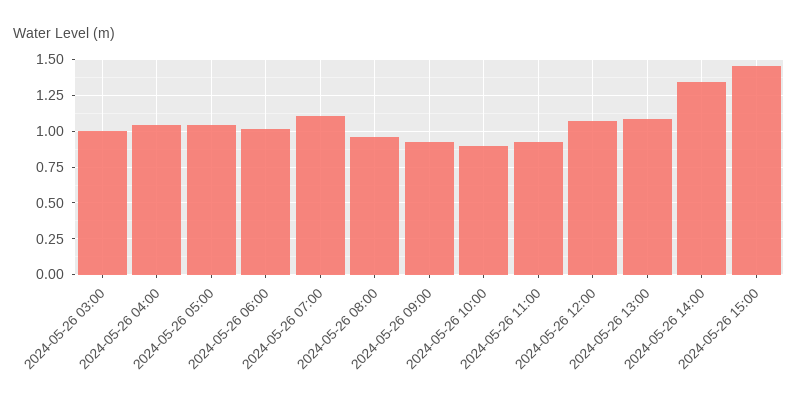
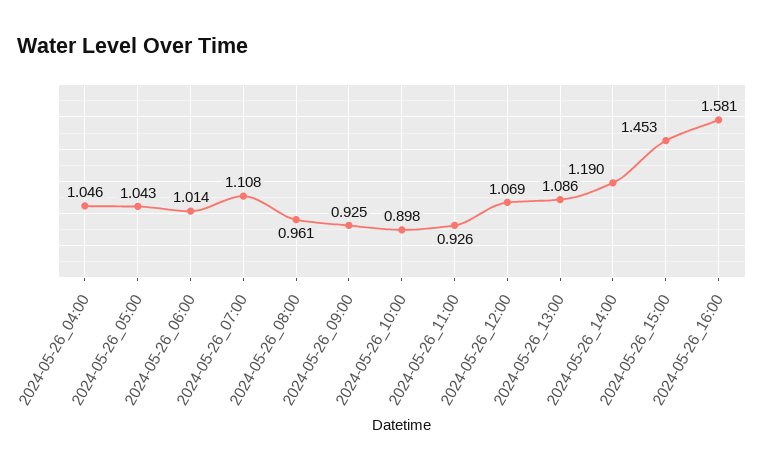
2024-05-26 03:00: 1 -> none
2024-05-26 14:00: 1.35 -> 1.19
2024-05-26_16:00: none -> 1.581

